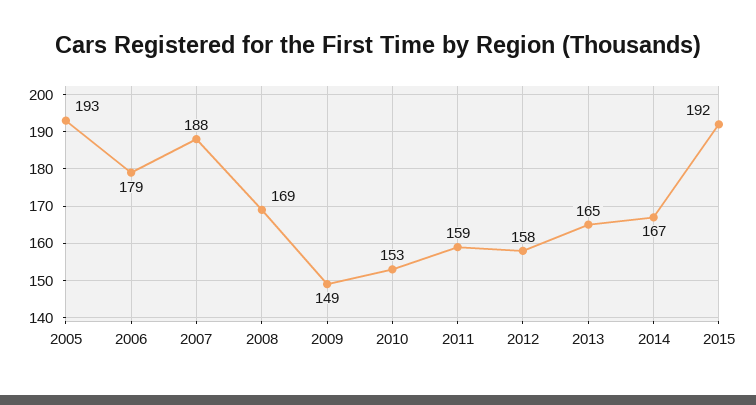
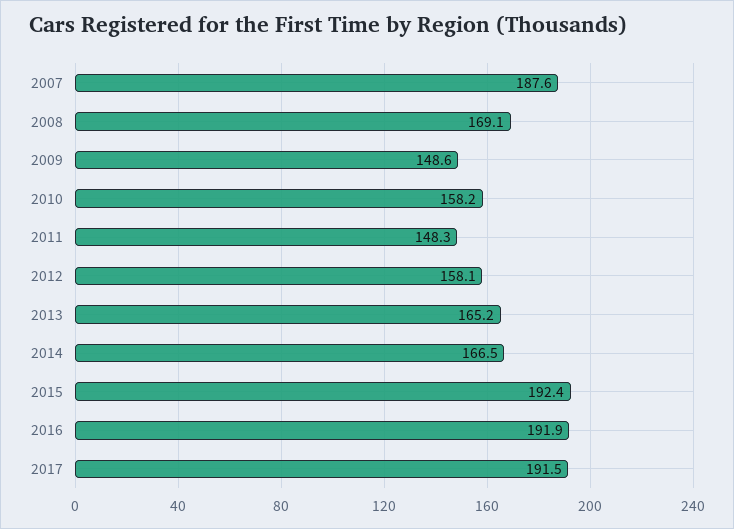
2005: 193 -> none
2006: 179 -> none
2010: 153 -> 158.2
2011: 159 -> 148.3
2016: none -> 191.9
2017: none -> 191.5

